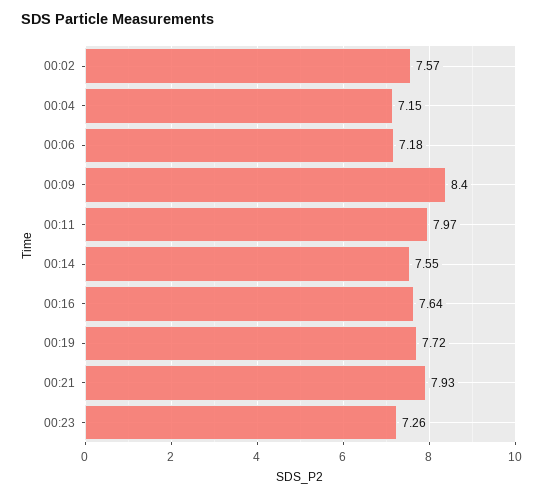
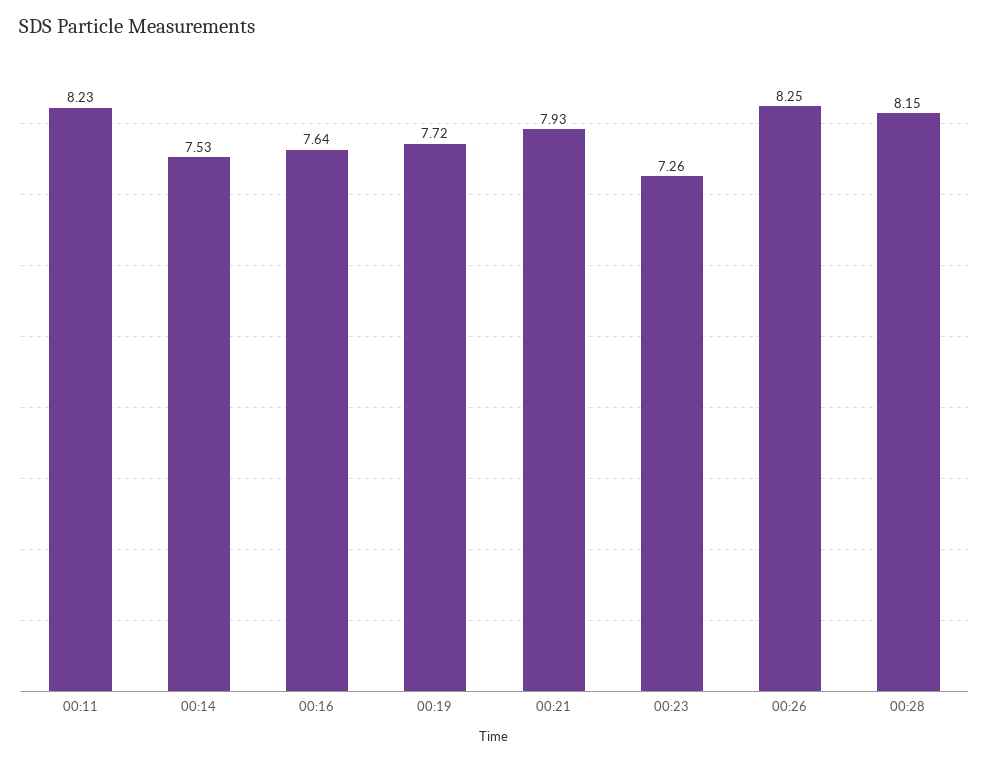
00:02: 7.57 -> none
00:04: 7.15 -> none
00:06: 7.18 -> none
00:09: 8.4 -> none
00:11: 7.97 -> 8.23
00:14: 7.55 -> 7.53
00:26: none -> 8.25
00:28: none -> 8.15

